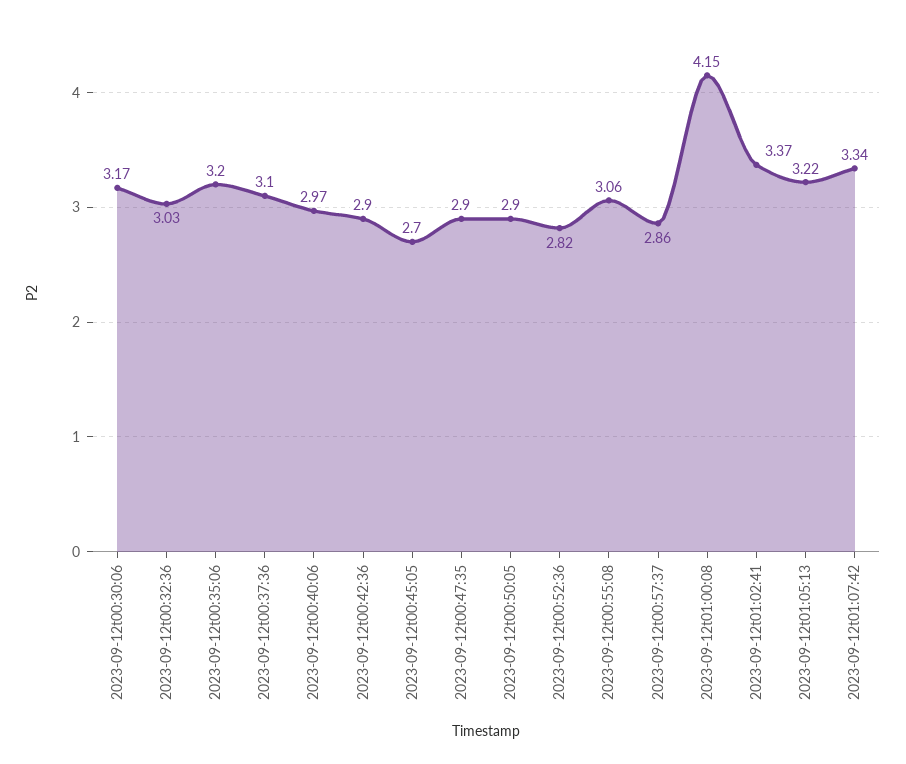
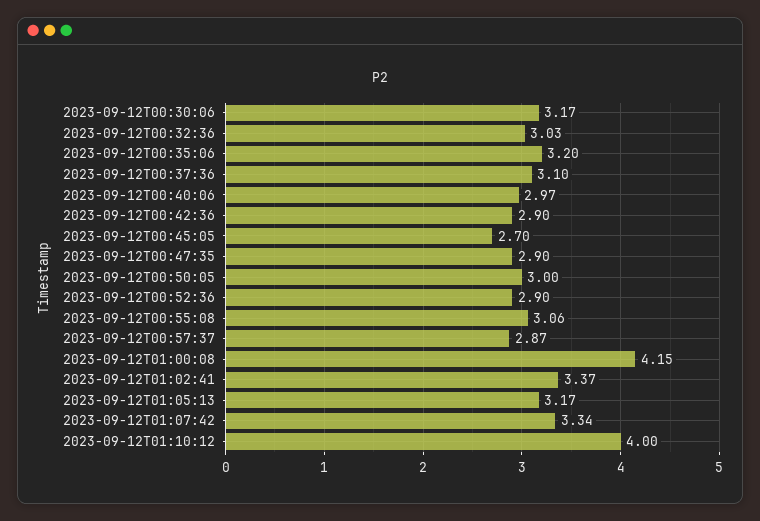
2023-09-12t00:50:05: 2.9 -> 3
2023-09-12t00:52:36: 2.82 -> 2.9
2023-09-12t00:57:37: 2.86 -> 2.87
2023-09-12t01:05:13: 3.22 -> 3.17
2023-09-12T01:10:12: none -> 4

